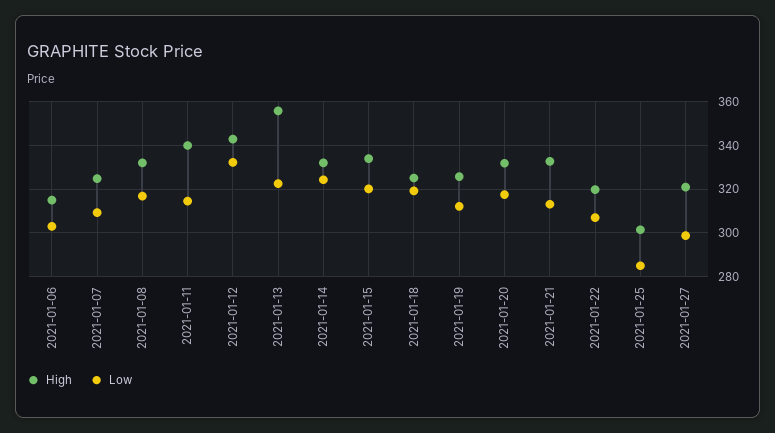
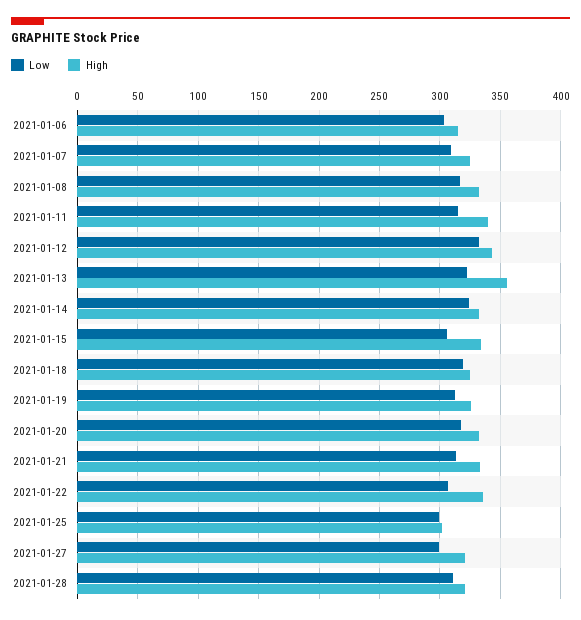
Low, 2021-01-15: 320 -> 305
High, 2021-01-22: 320 -> 335
Low, 2021-01-25: 285 -> 300
Low, 2021-01-28: none -> 310
High, 2021-01-28: none -> 320

